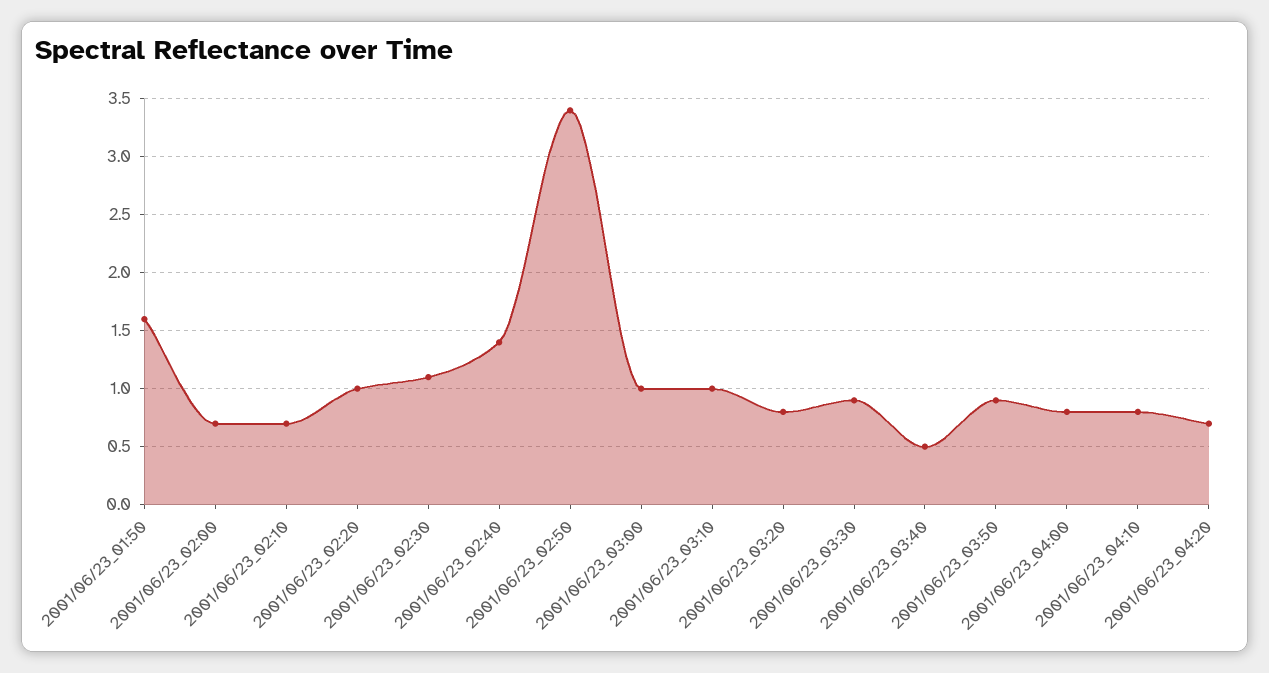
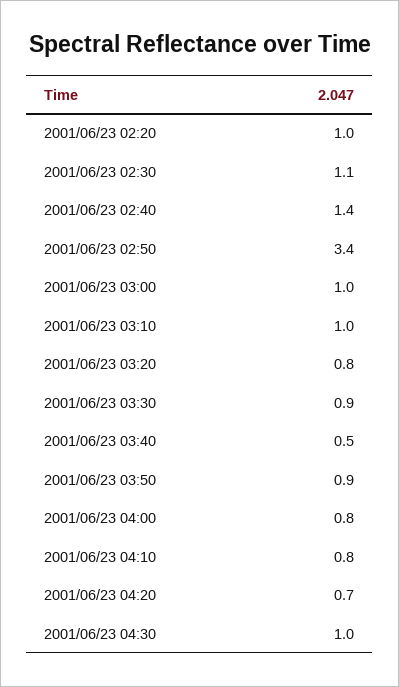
2001/06/23_01:50: 1.6 -> none
2001/06/23_02:00: 0.7 -> none
2001/06/23_02:10: 0.7 -> none
2001/06/23 04:30: none -> 1

